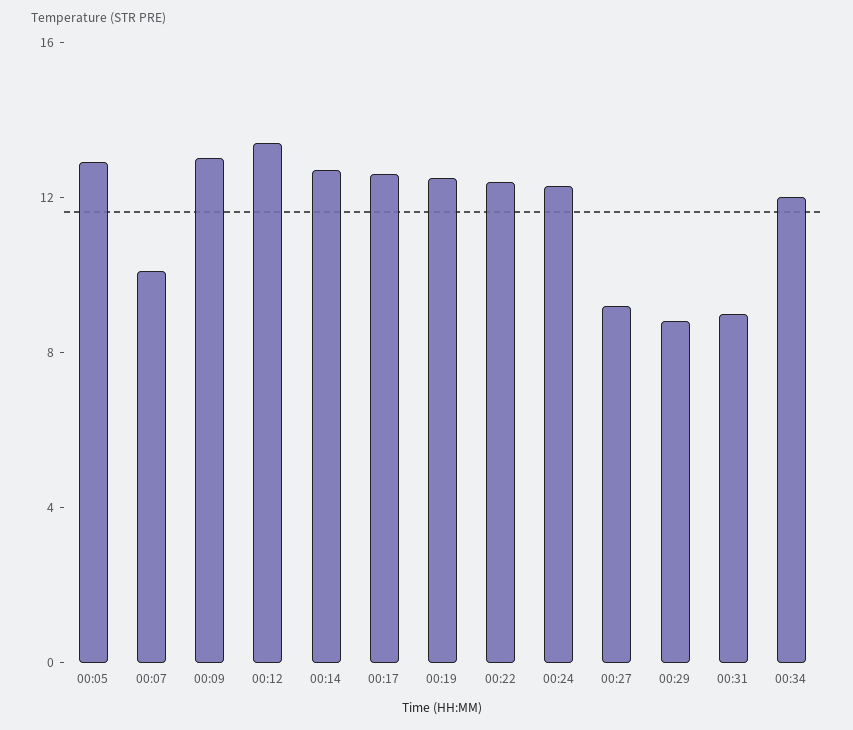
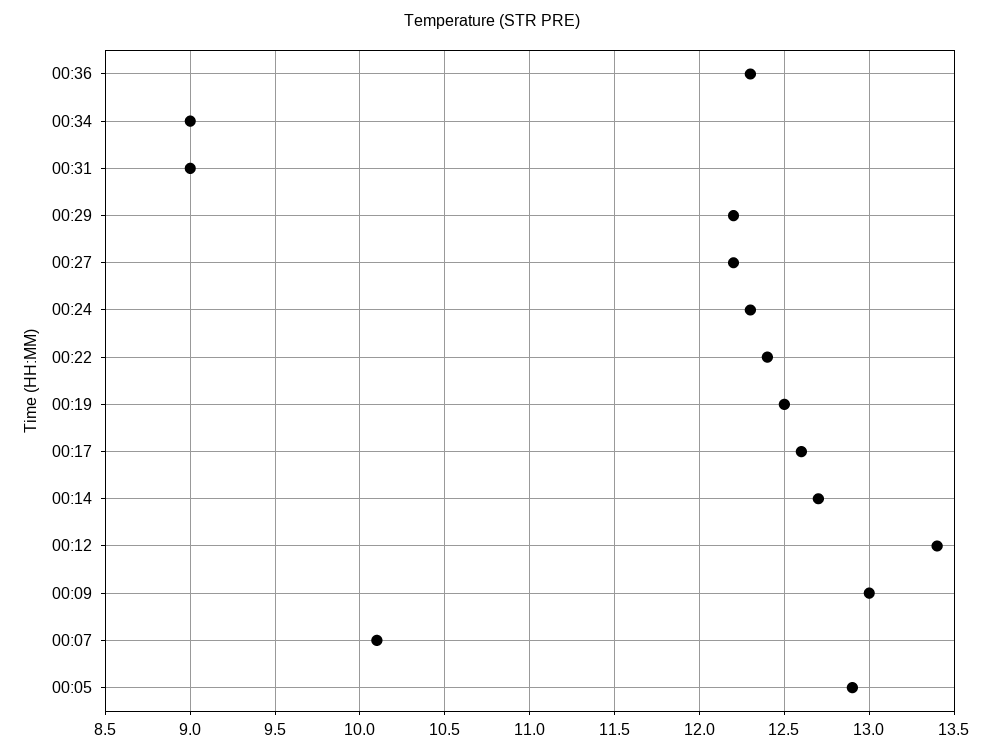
00:27: 9 -> 12.2
00:29: 9 -> 12.2
00:34: 12 -> 9
00:36: none -> 12.3

